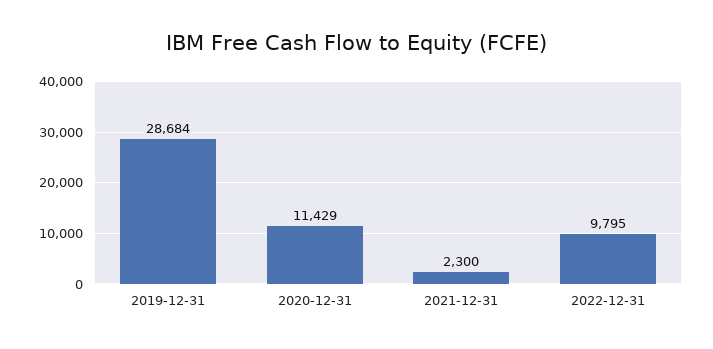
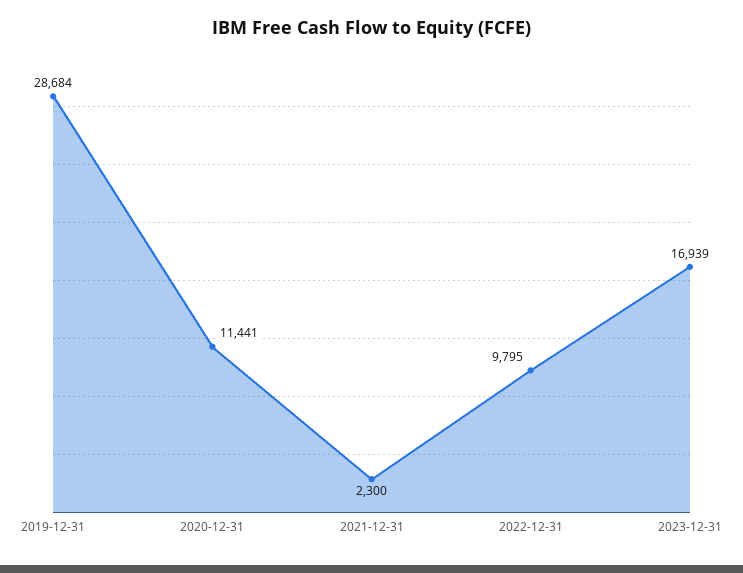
2020-12-31: 11429 -> 11441
2023-12-31: none -> 16939

